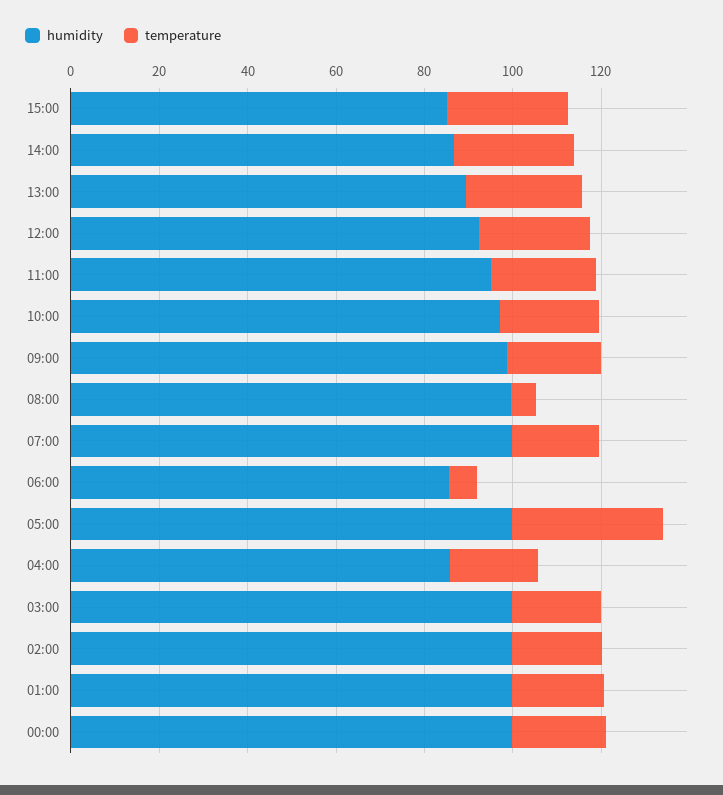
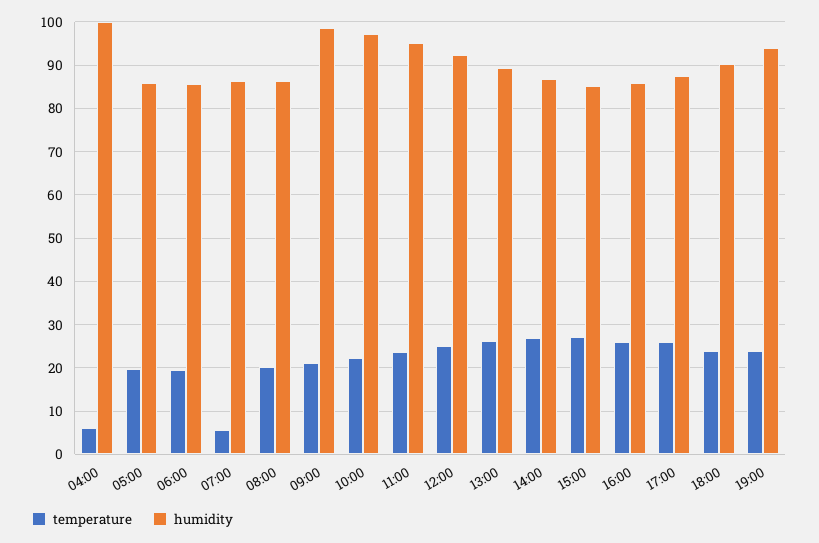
humidity, 08:00: 100 -> 86
temperature, 08:00: 5 -> 20
humidity, 07:00: 100 -> 86
temperature, 07:00: 20 -> 6
temperature, 06:00: 5 -> 20
humidity, 05:00: 100 -> 86
temperature, 05:00: 35 -> 20
humidity, 04:00: 85 -> 100
temperature, 04:00: 20 -> 6
humidity, 03:00: 100 -> none
temperature, 03:00: 20 -> none
humidity, 02:00: 100 -> none
temperature, 02:00: 20 -> none
humidity, 01:00: 100 -> none
temperature, 01:00: 20 -> none
humidity, 00:00: 100 -> none
temperature, 00:00: 20 -> none
temperature, 16:00: none -> 26
humidity, 16:00: none -> 86
temperature, 17:00: none -> 26
humidity, 17:00: none -> 88
temperature, 18:00: none -> 24
humidity, 18:00: none -> 90
temperature, 19:00: none -> 24
humidity, 19:00: none -> 94

